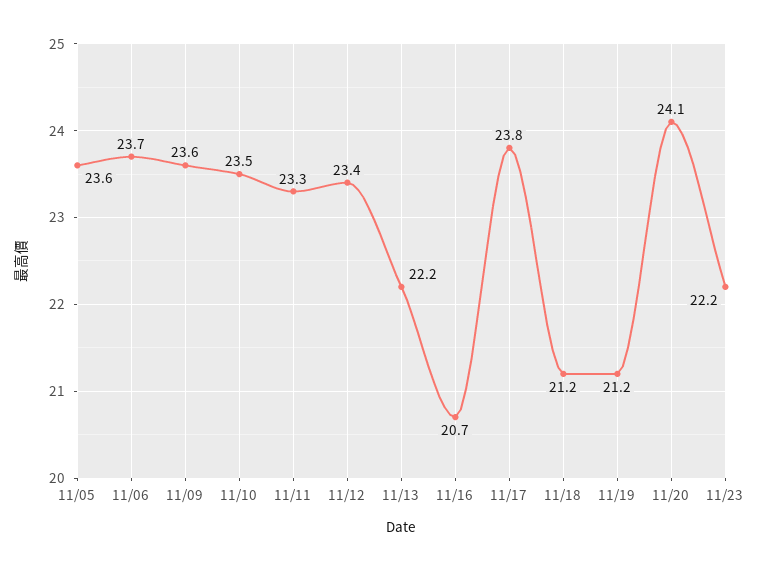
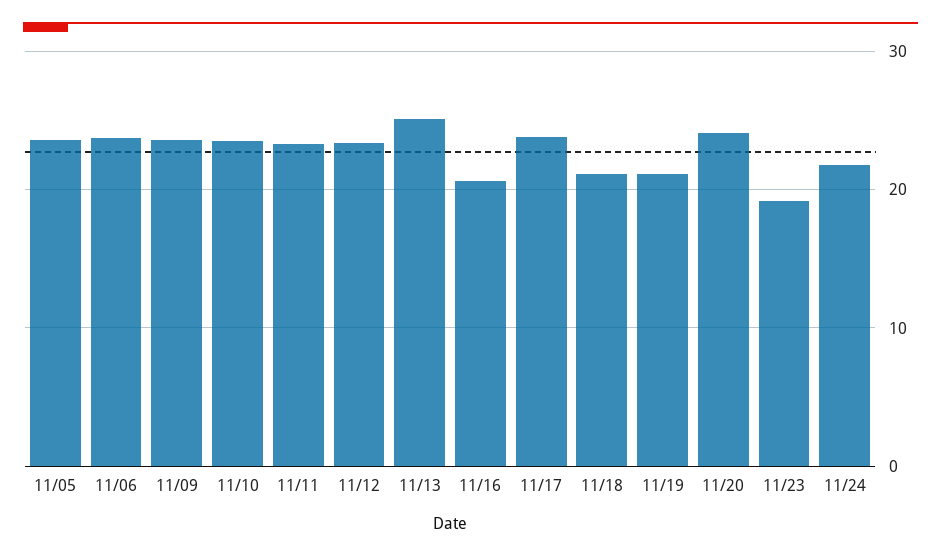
11/13: 22.2 -> 25
11/23: 22.2 -> 19
11/24: none -> 22

